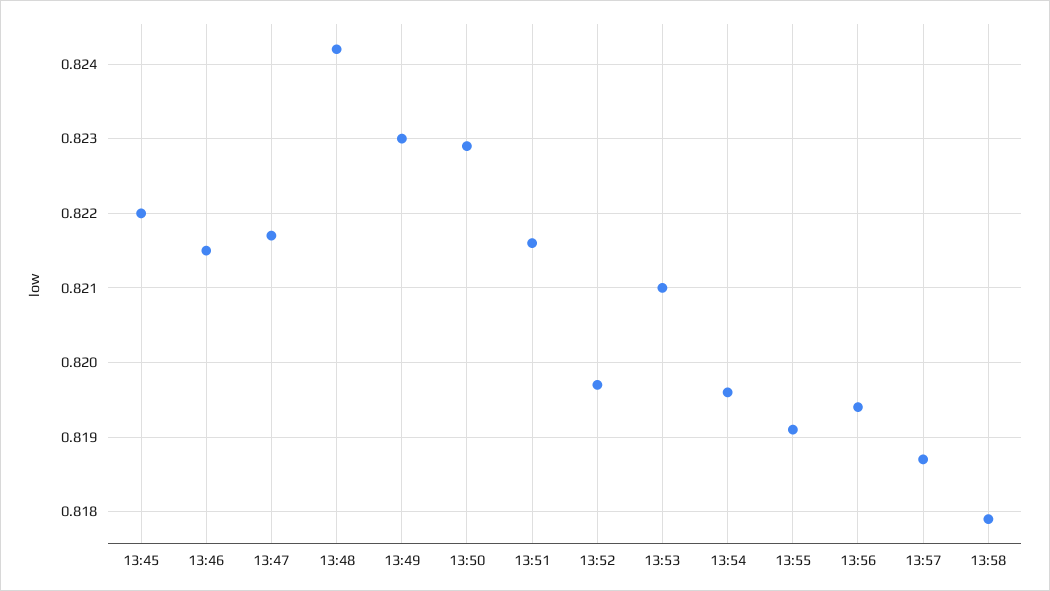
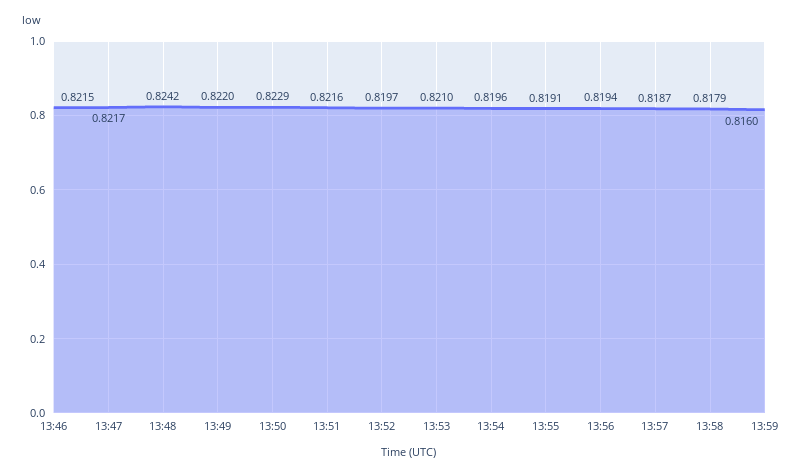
13:45: 0.822 -> none
13:49: 0.823 -> 0.822
13:59: none -> 0.816

